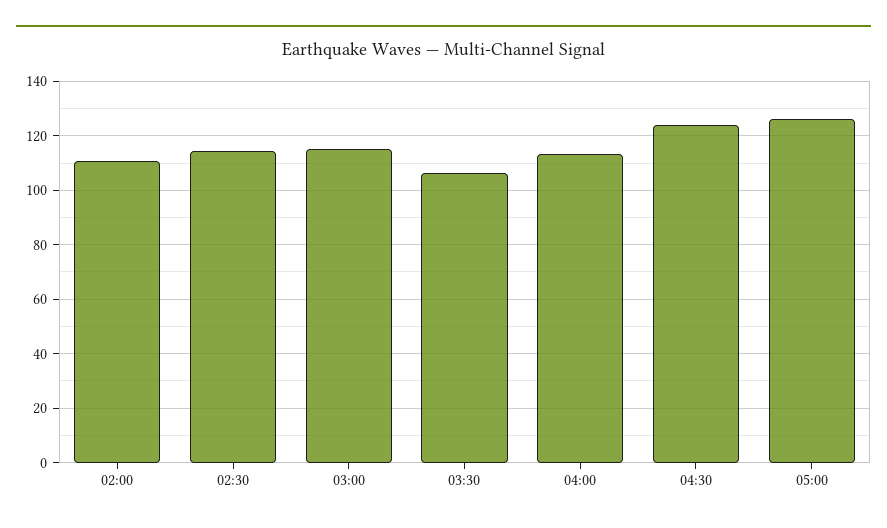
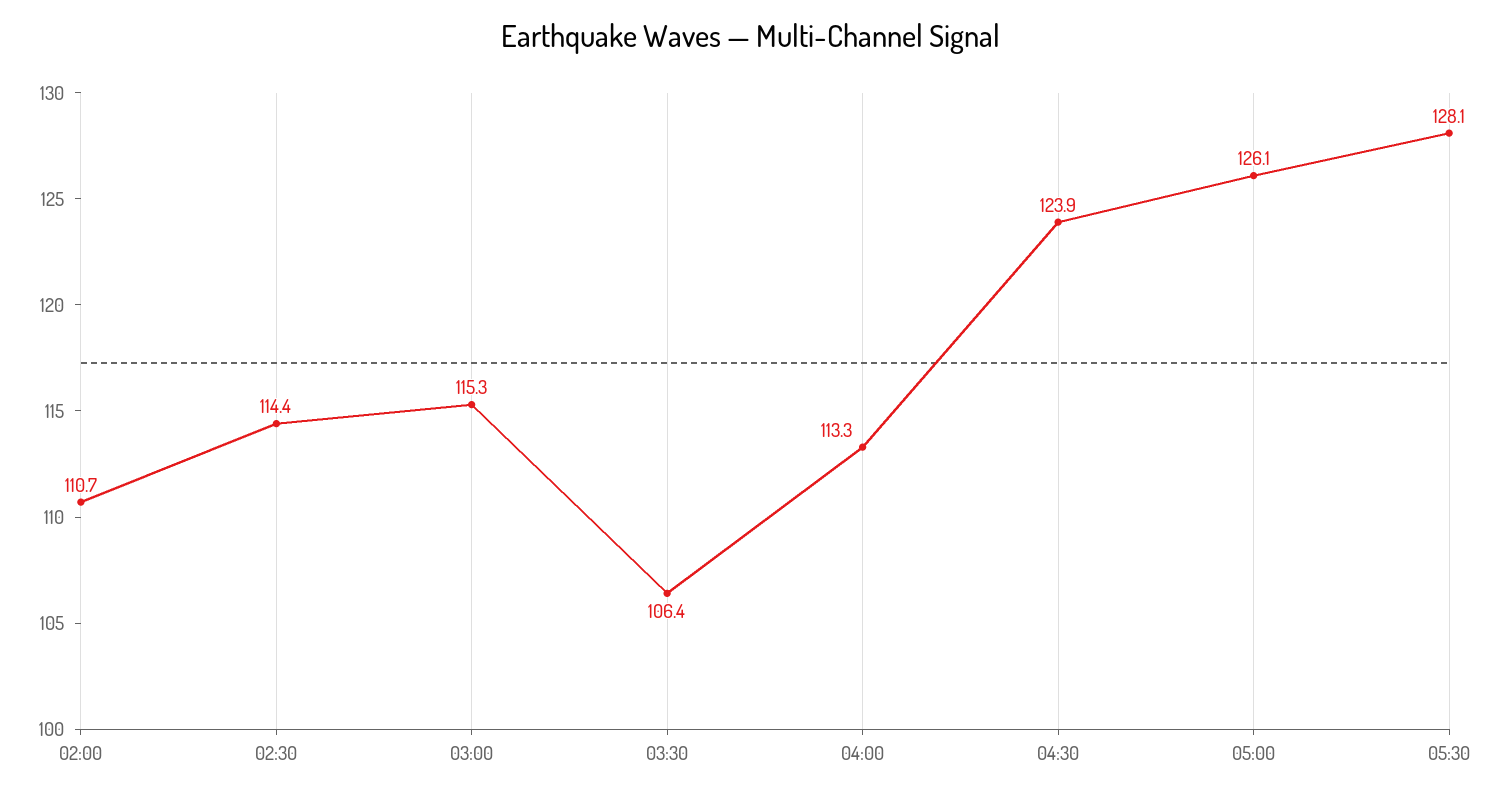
05:30: none -> 128.1

